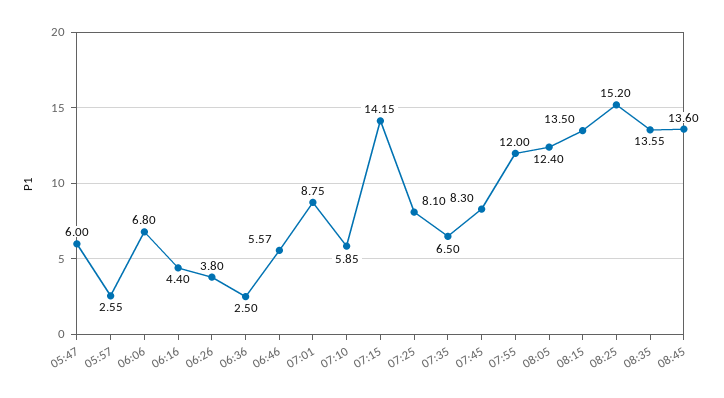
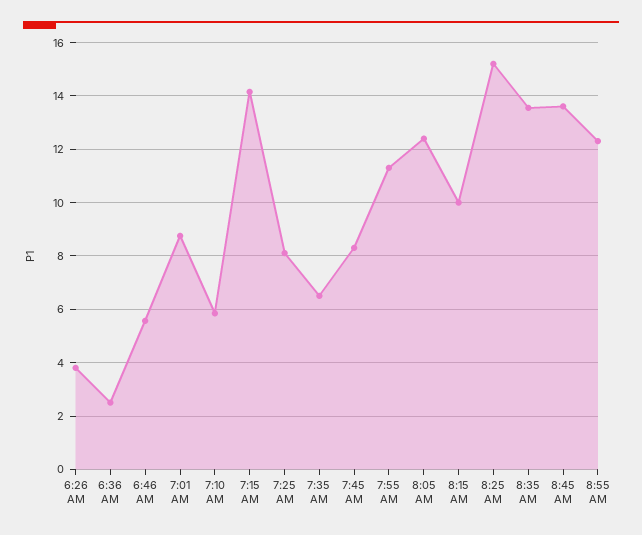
05:47: 6 -> none
05:57: 2.55 -> none
06:06: 6.8 -> none
06:16: 4.4 -> none
07:55: 12 -> 11.25
08:15: 13.5 -> 10
8:55 AM: none -> 12.25

